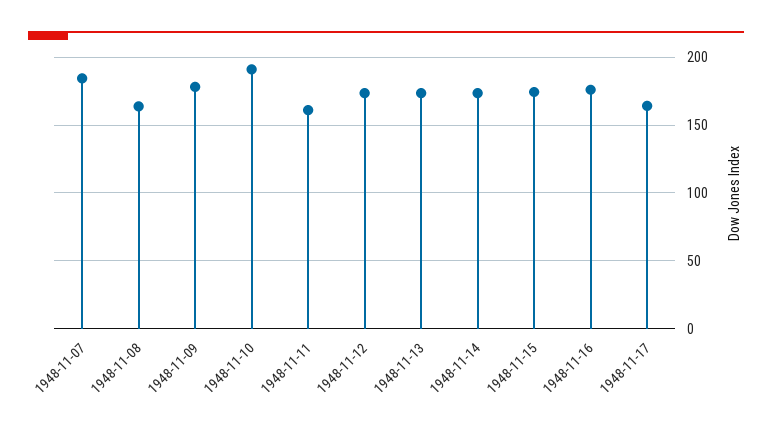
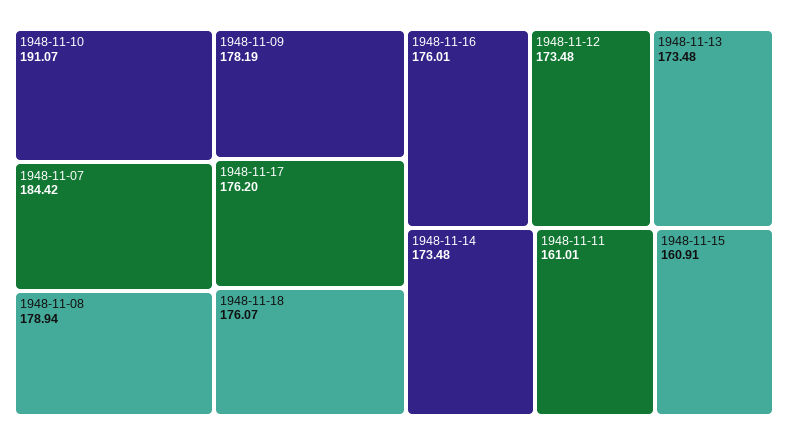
1948-11-08: 165 -> 178.94
1948-11-15: 175 -> 160.91
1948-11-17: 165 -> 176.2
1948-11-18: none -> 176.07

